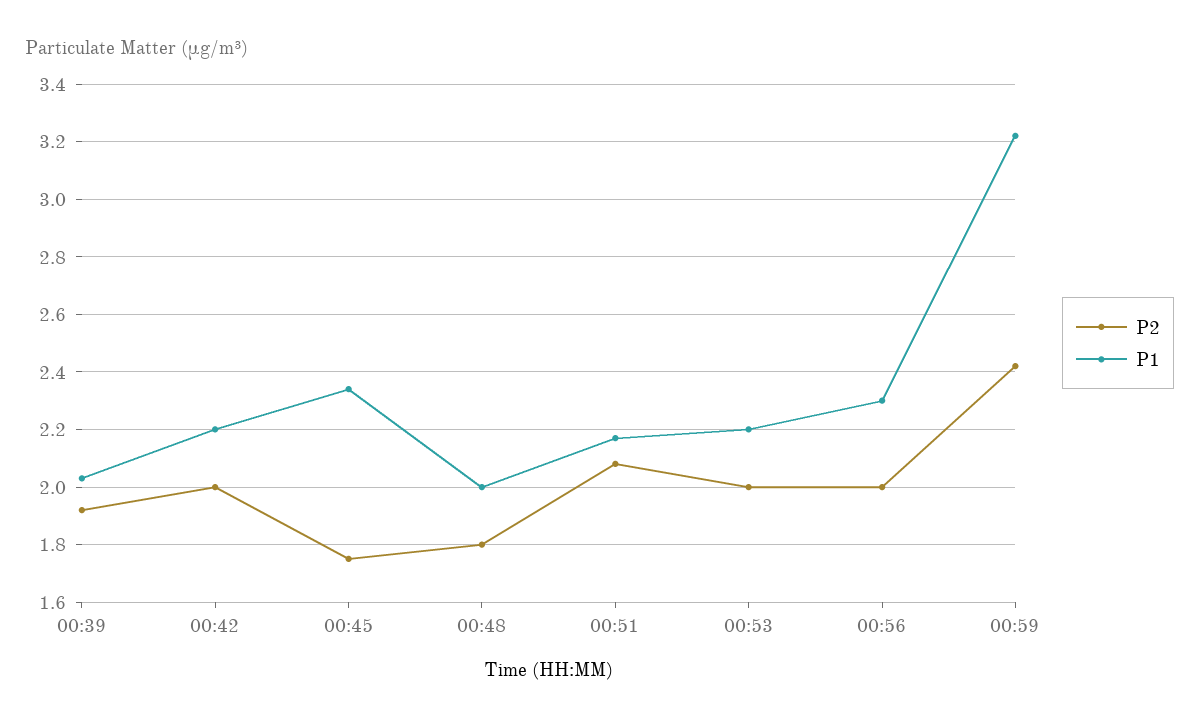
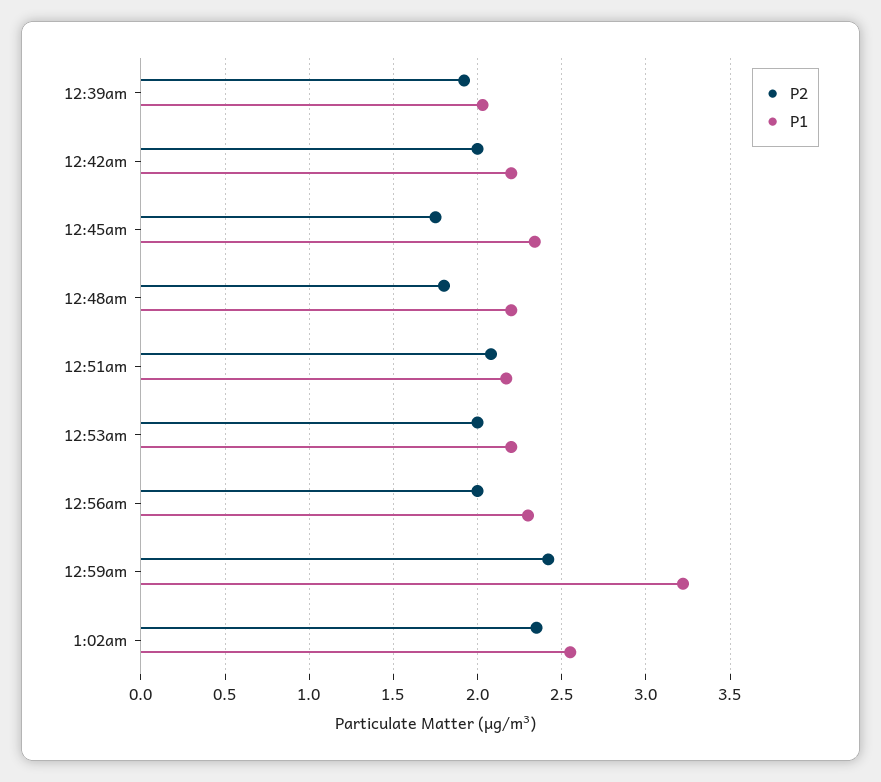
P1, 00:48: 2 -> 2.2
P2, 1:02am: none -> 2.35
P1, 1:02am: none -> 2.55

